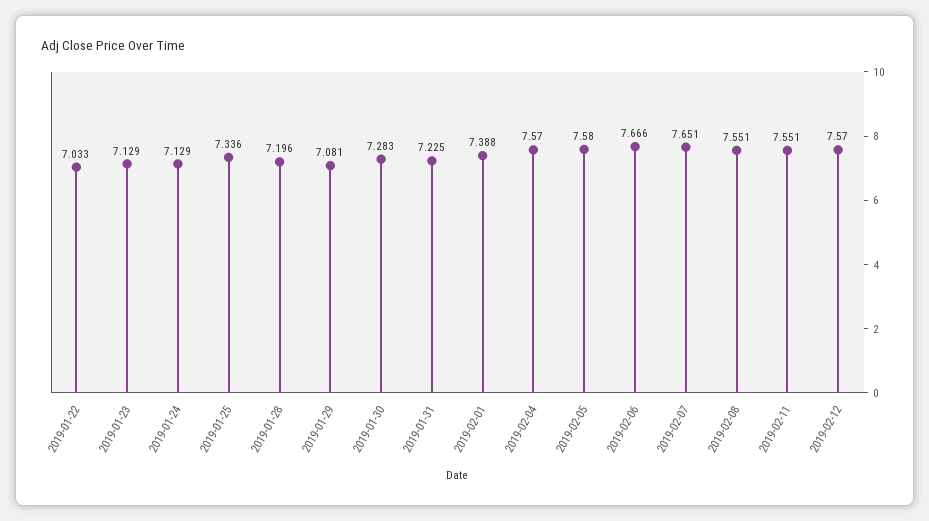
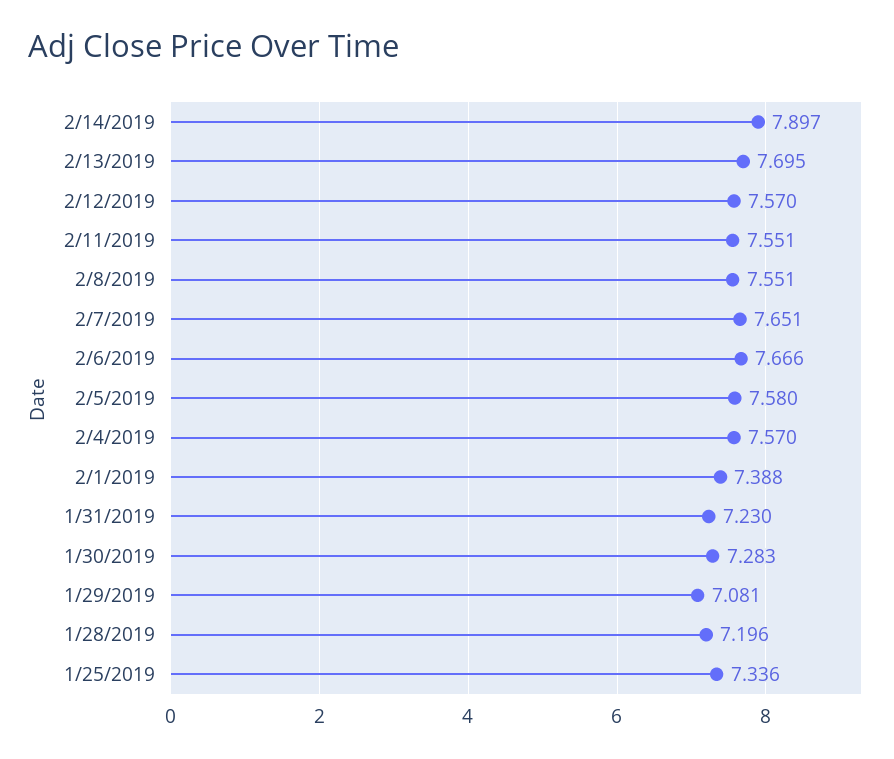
2019-01-22: 7.033 -> none
2019-01-23: 7.129 -> none
2019-01-24: 7.129 -> none
2019-01-31: 7.225 -> 7.23
2/14/2019: none -> 7.897
2/13/2019: none -> 7.695

